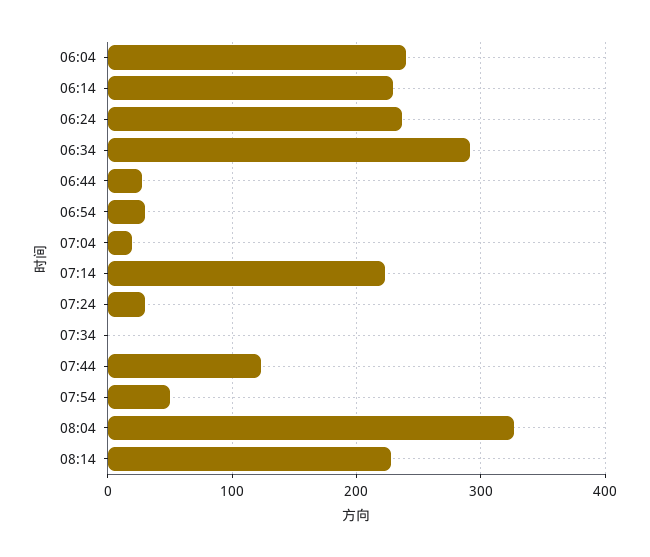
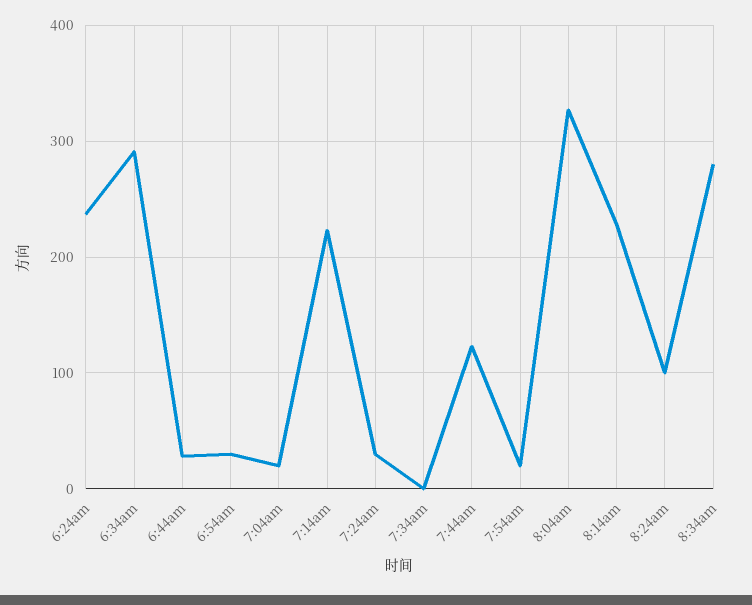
06:04: 240 -> none
06:14: 230 -> none
07:54: 50 -> 20
8:24am: none -> 100
8:34am: none -> 280

